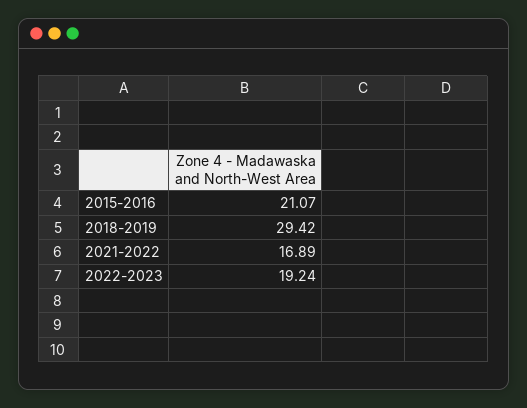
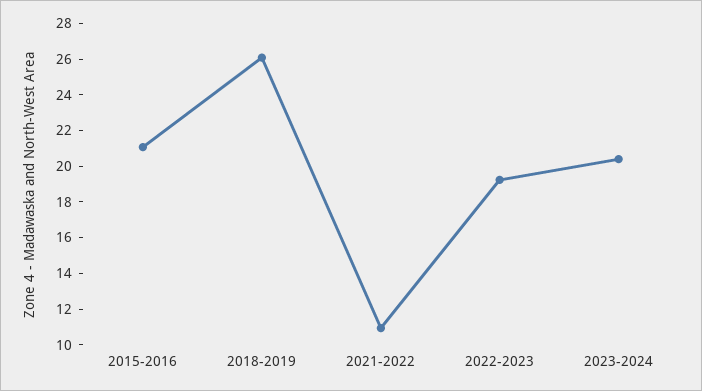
2018-2019: 29.42 -> 26
2021-2022: 16.89 -> 11
2023-2024: none -> 20.5

